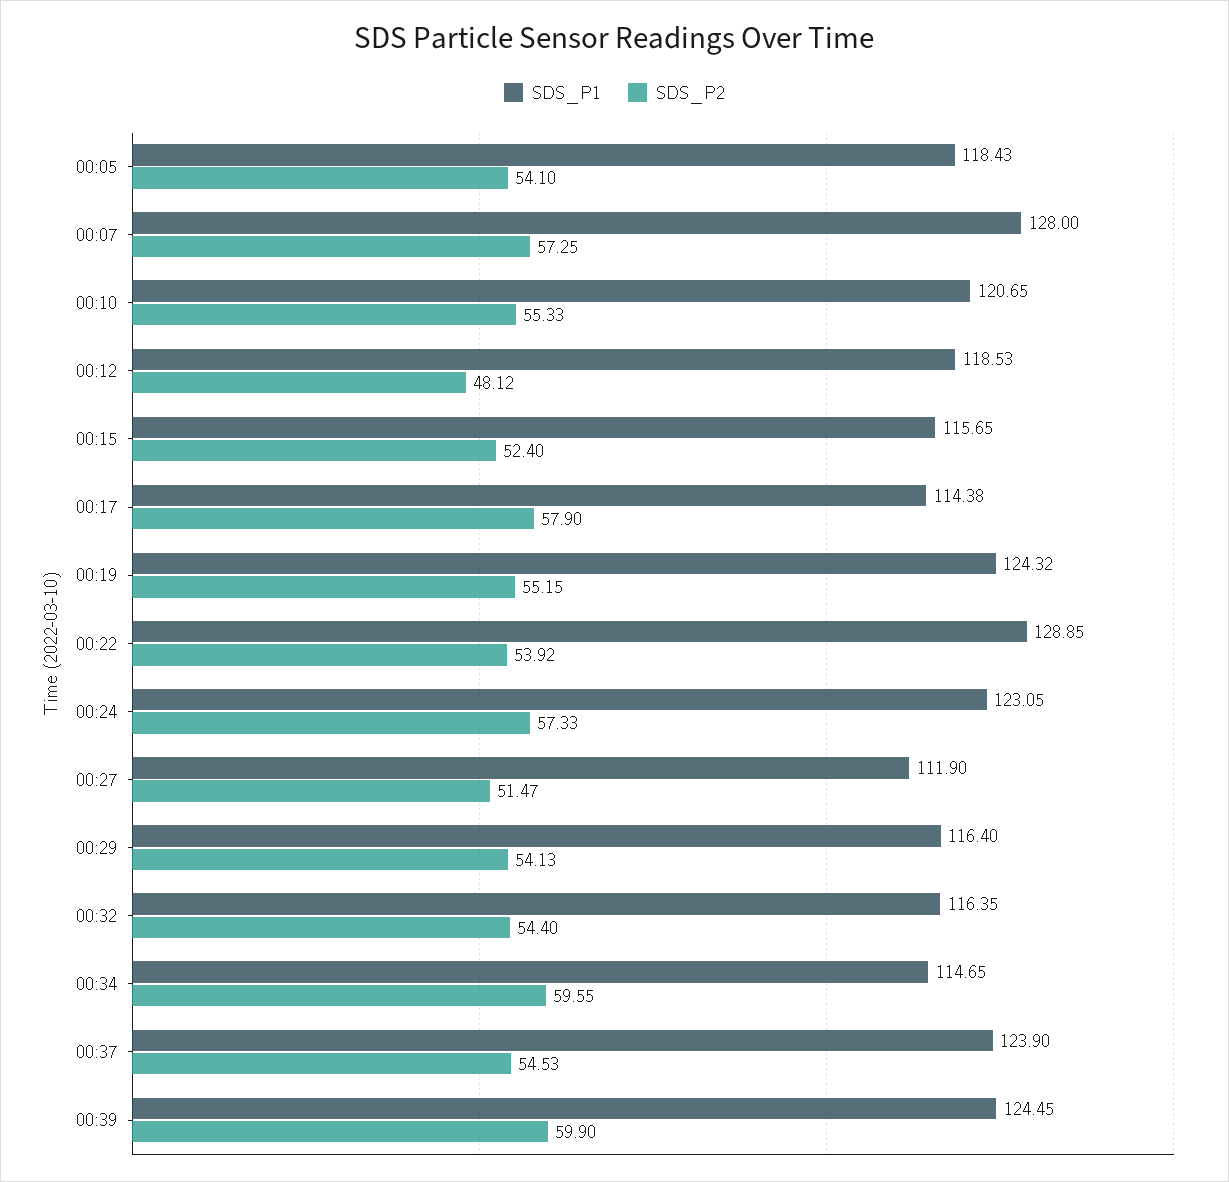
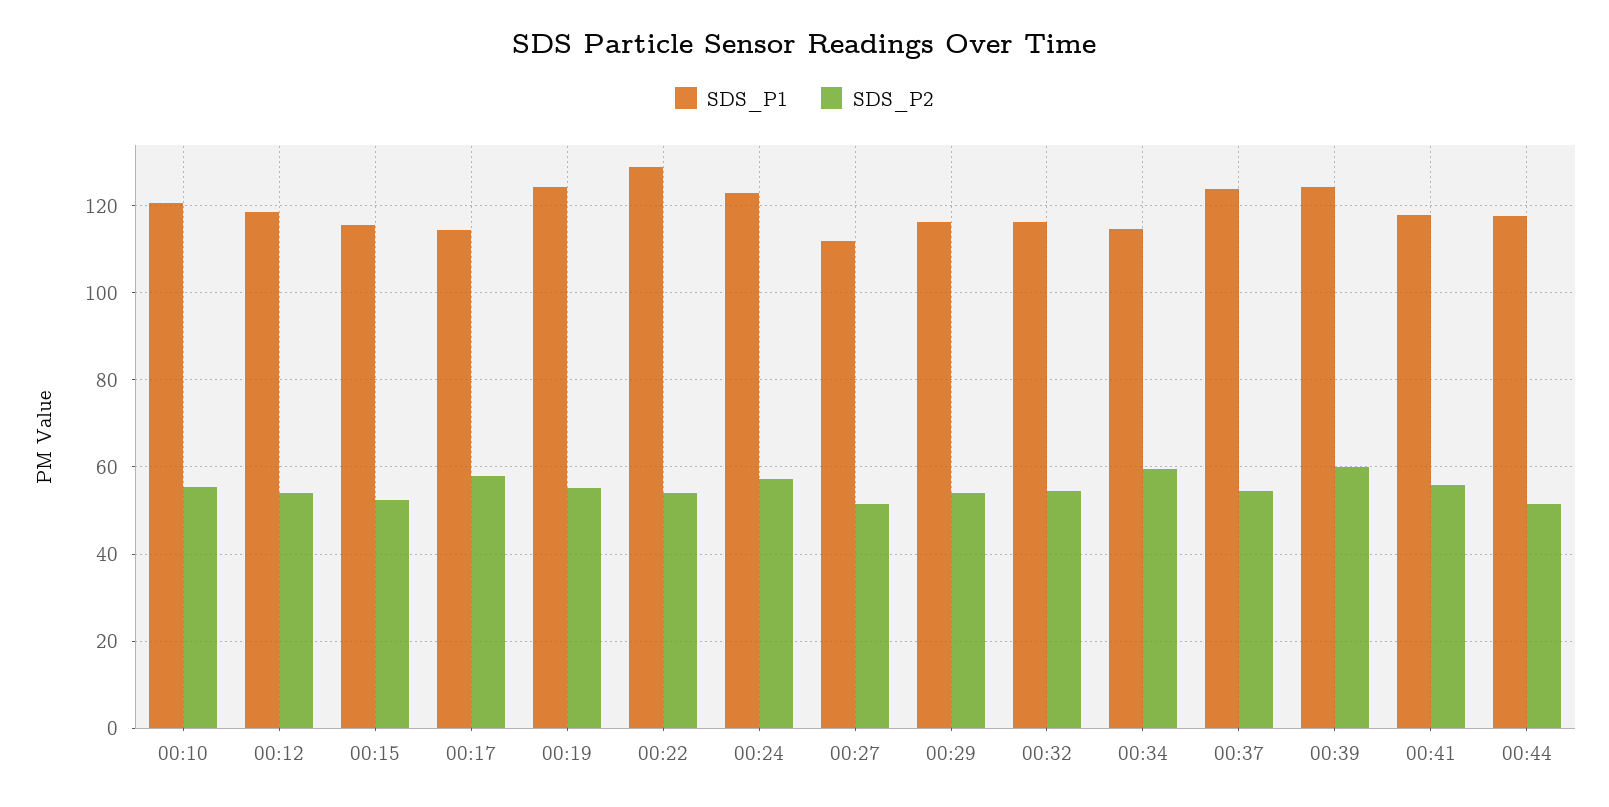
SDS_P1, 00:05: 118.43 -> none
SDS_P2, 00:05: 54.1 -> none
SDS_P1, 00:07: 128 -> none
SDS_P2, 00:07: 57.25 -> none
SDS_P2, 00:12: 48.12 -> 54
SDS_P1, 00:41: none -> 118
SDS_P2, 00:41: none -> 56
SDS_P1, 00:44: none -> 118
SDS_P2, 00:44: none -> 52

